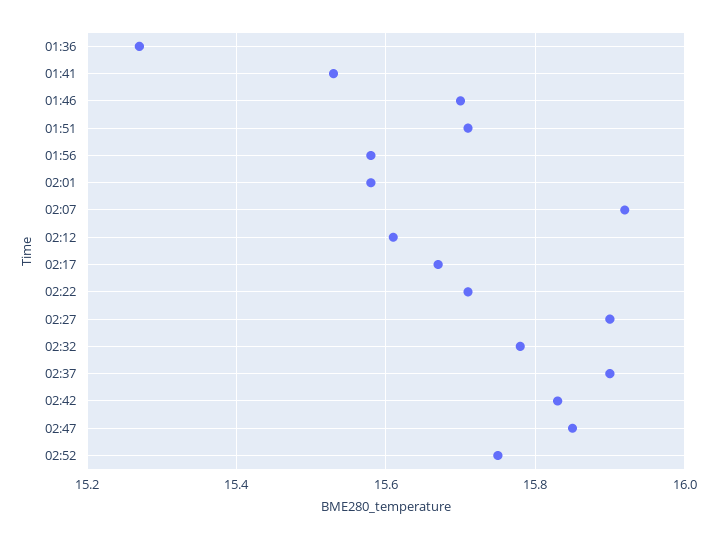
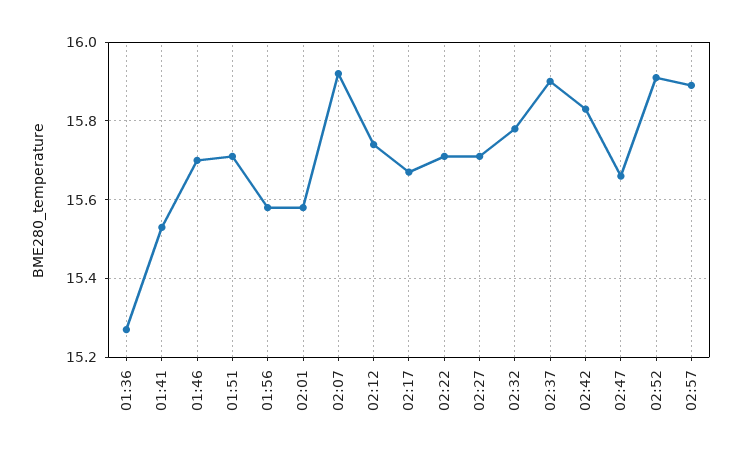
02:12: 15.6 -> 15.75
02:27: 15.9 -> 15.7
02:47: 15.85 -> 15.65
02:52: 15.75 -> 15.9
02:57: none -> 15.9

